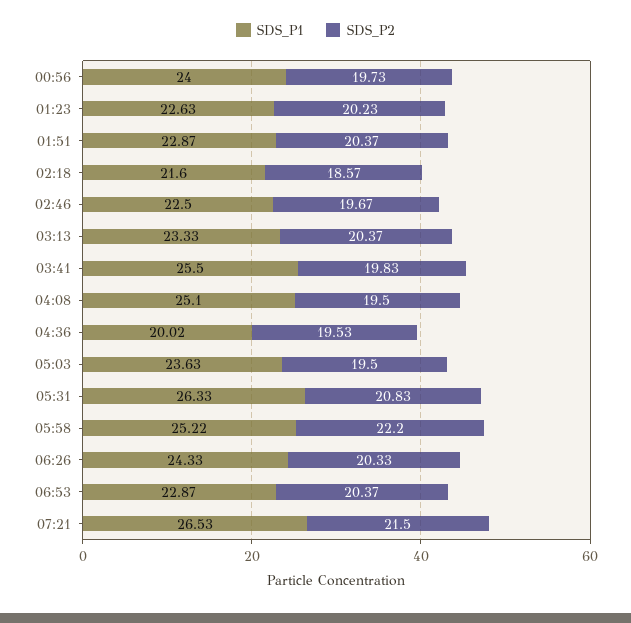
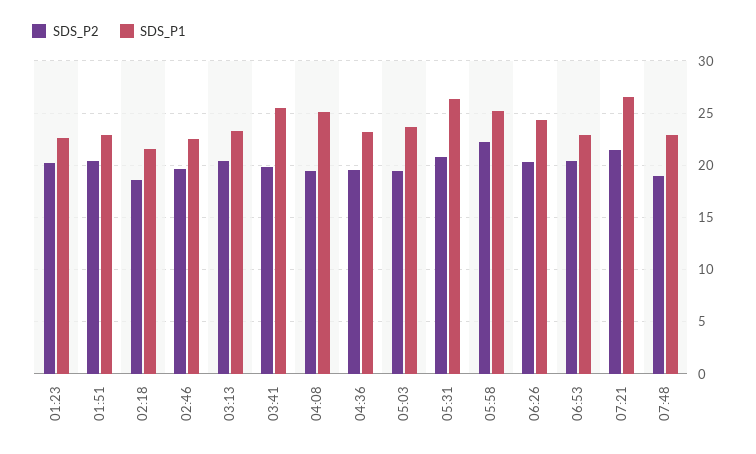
SDS_P1, 00:56: 24 -> none
SDS_P2, 00:56: 19.73 -> none
SDS_P1, 04:36: 20.02 -> 23
SDS_P2, 07:48: none -> 19
SDS_P1, 07:48: none -> 23

